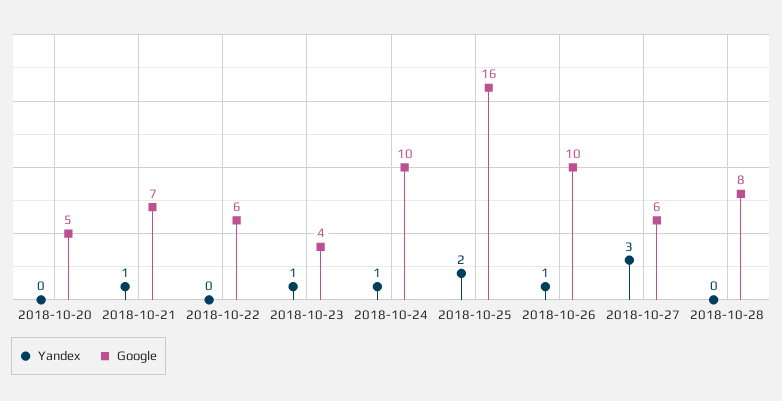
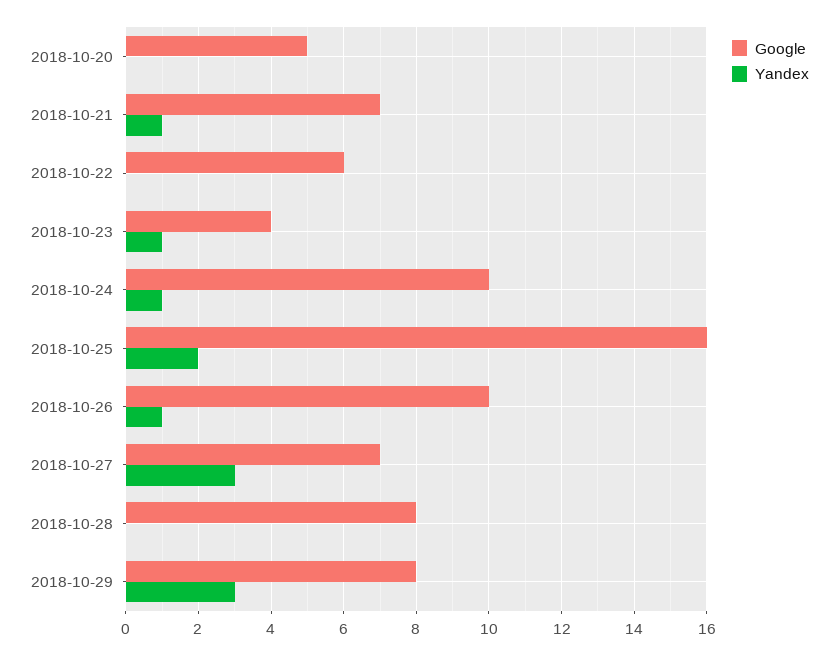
Google, 2018-10-27: 6 -> 7
Google, 2018-10-29: none -> 8
Yandex, 2018-10-29: none -> 3

